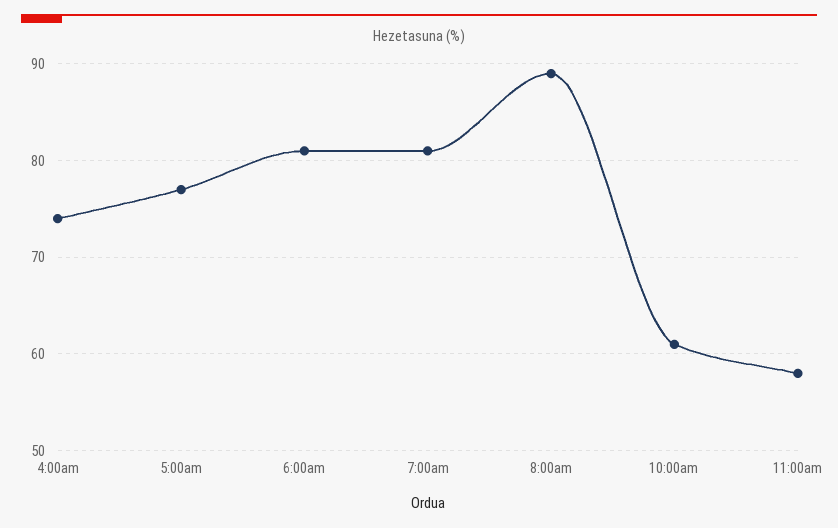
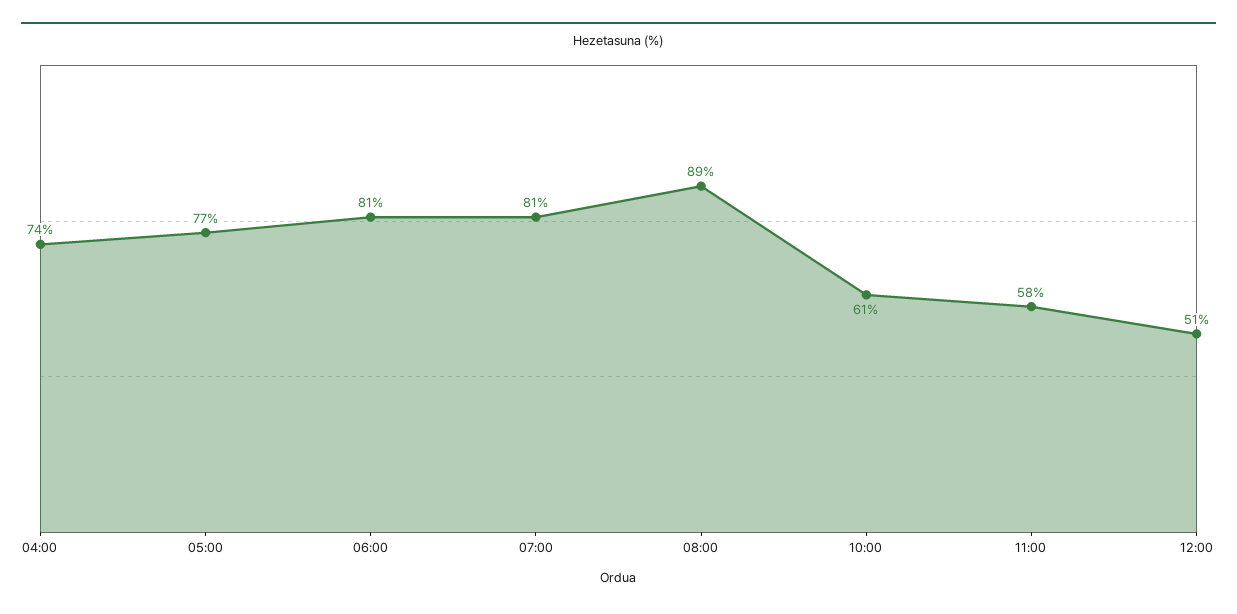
12:00: none -> 51

